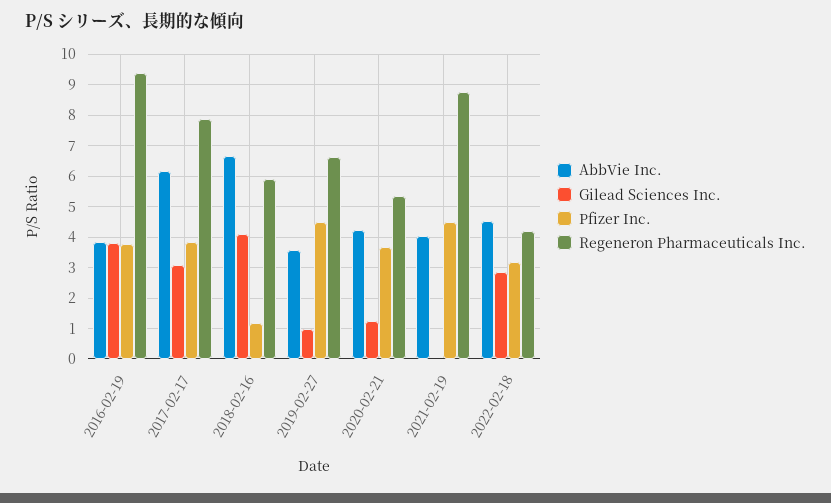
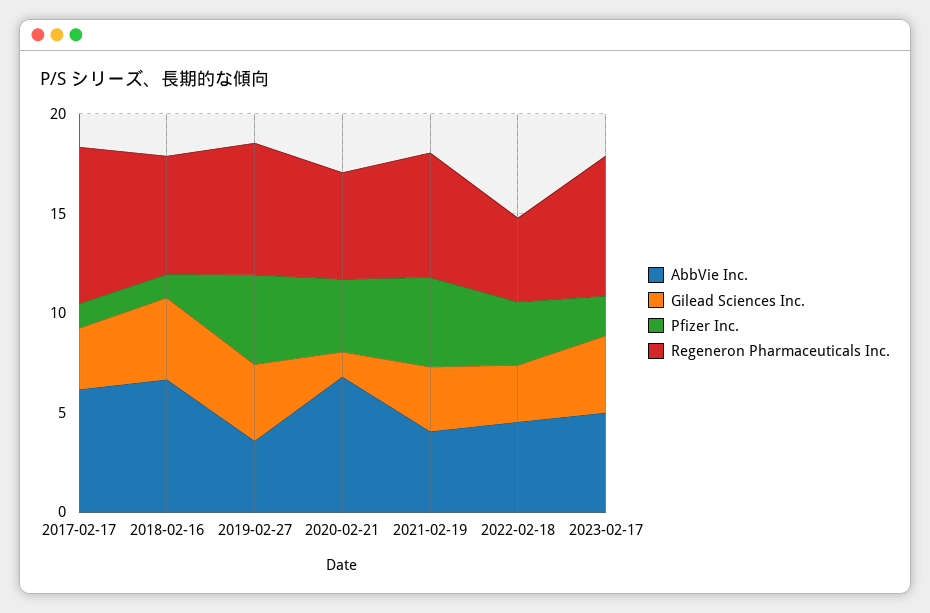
AbbVie Inc., 2016-02-19: 3.8 -> none
Gilead Sciences Inc., 2016-02-19: 3.8 -> none
Pfizer Inc., 2016-02-19: 3.8 -> none
Regeneron Pharmaceuticals Inc., 2016-02-19: 9.4 -> none
Pfizer Inc., 2017-02-17: 3.8 -> 1
Gilead Sciences Inc., 2019-02-27: 1 -> 4
AbbVie Inc., 2020-02-21: 4.2 -> 7
Gilead Sciences Inc., 2021-02-19: 0 -> 3
Regeneron Pharmaceuticals Inc., 2021-02-19: 8.8 -> 6
AbbVie Inc., 2023-02-17: none -> 5
Gilead Sciences Inc., 2023-02-17: none -> 4
Pfizer Inc., 2023-02-17: none -> 2
Regeneron Pharmaceuticals Inc., 2023-02-17: none -> 7

